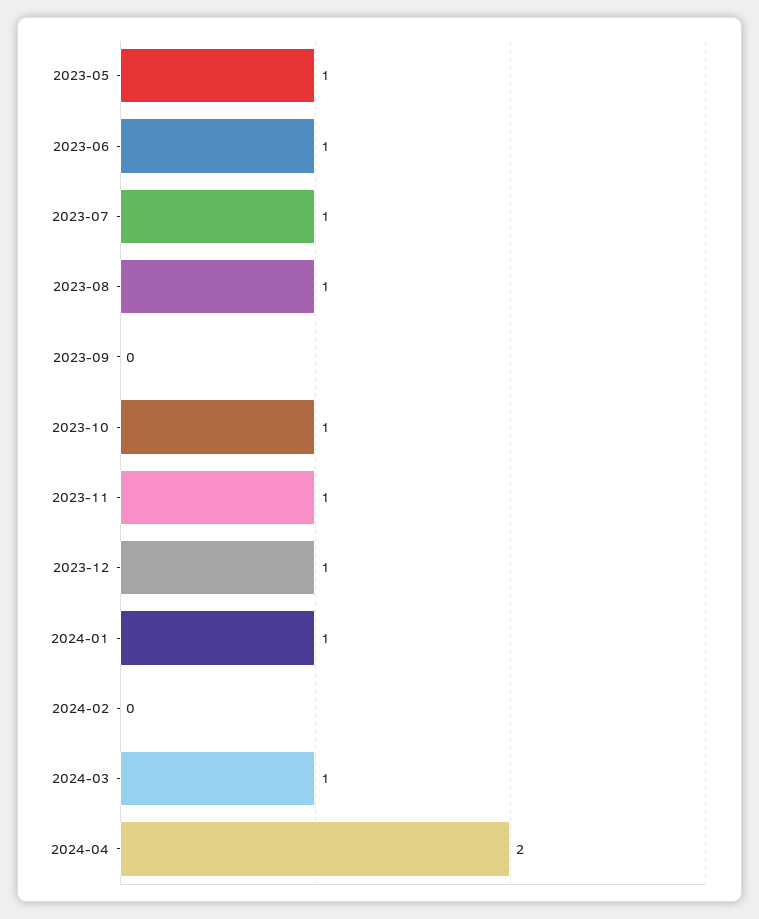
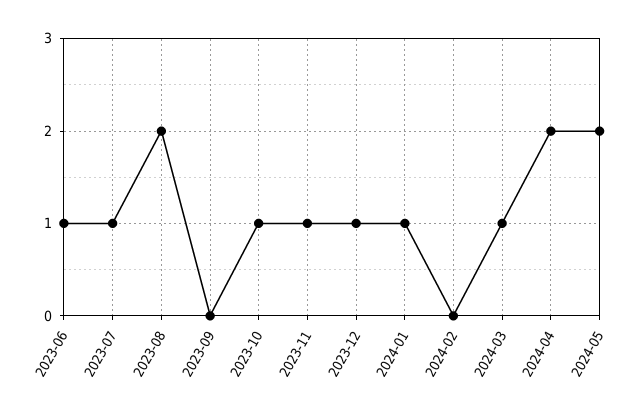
2023-05: 1 -> none
2023-08: 1 -> 2
2024-05: none -> 2

